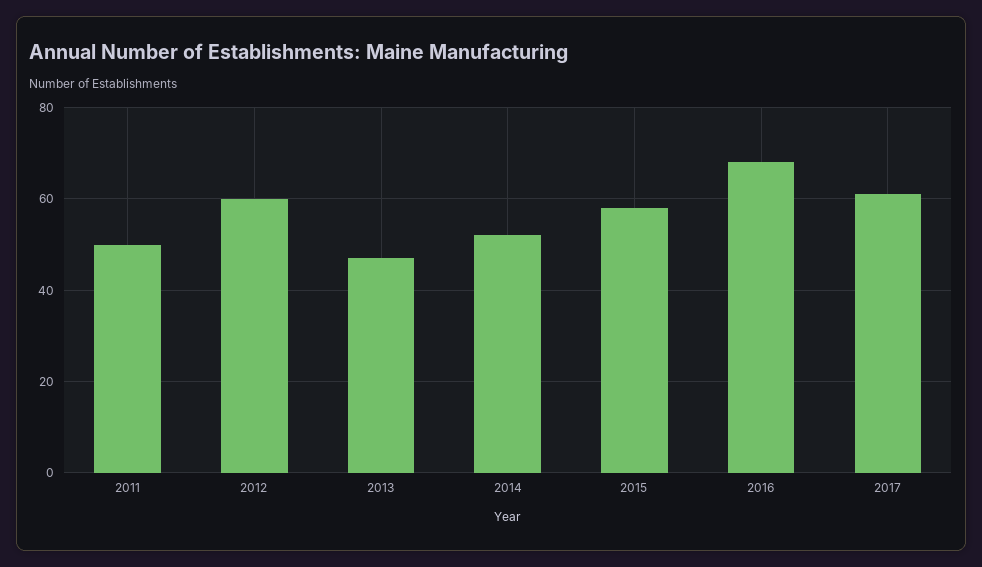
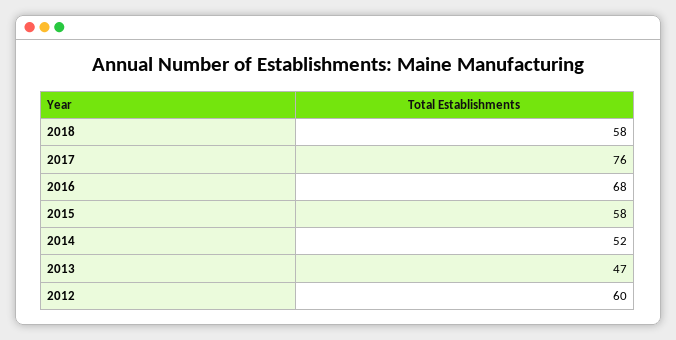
2011: 50 -> none
2017: 60 -> 76
2018: none -> 58

